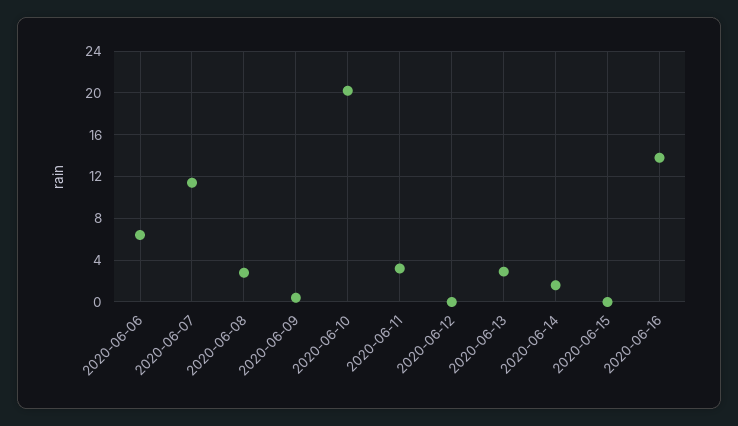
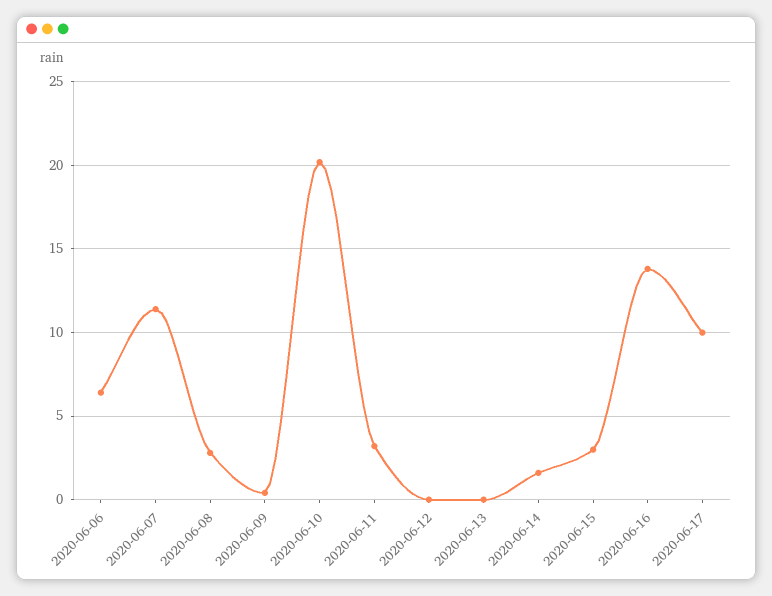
2020-06-13: 3 -> 0
2020-06-15: 0 -> 3
2020-06-17: none -> 10

